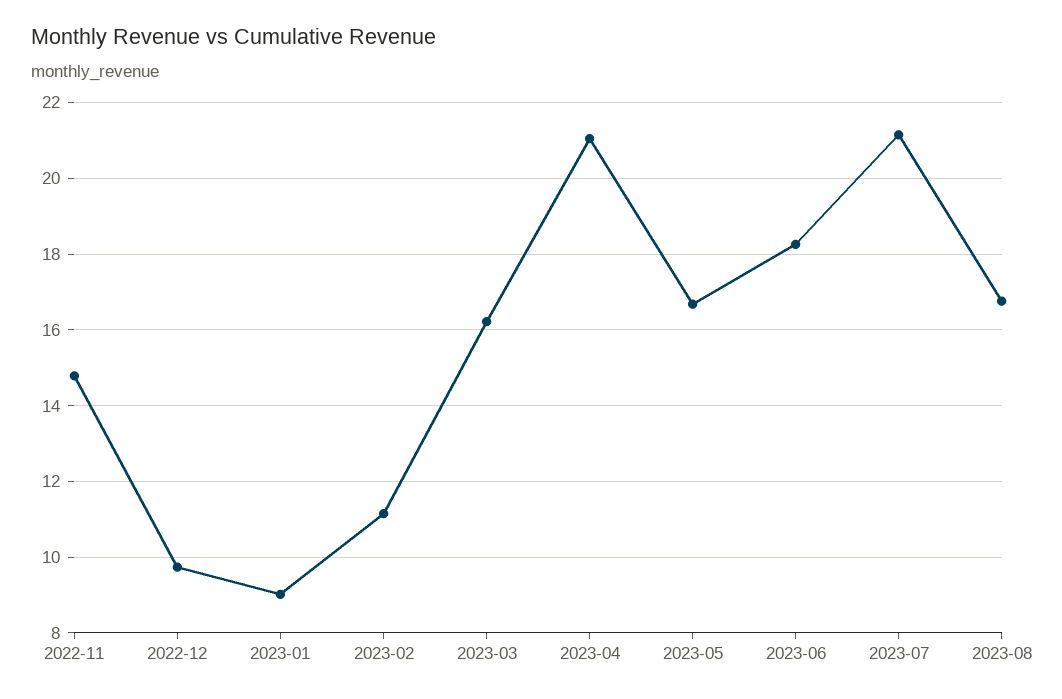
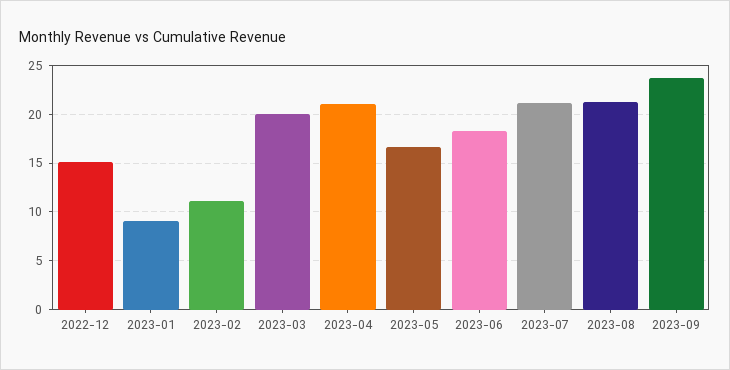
2022-11: 14.8 -> none
2022-12: 9.8 -> 15
2023-03: 16.2 -> 20
2023-08: 16.8 -> 21
2023-09: none -> 24

